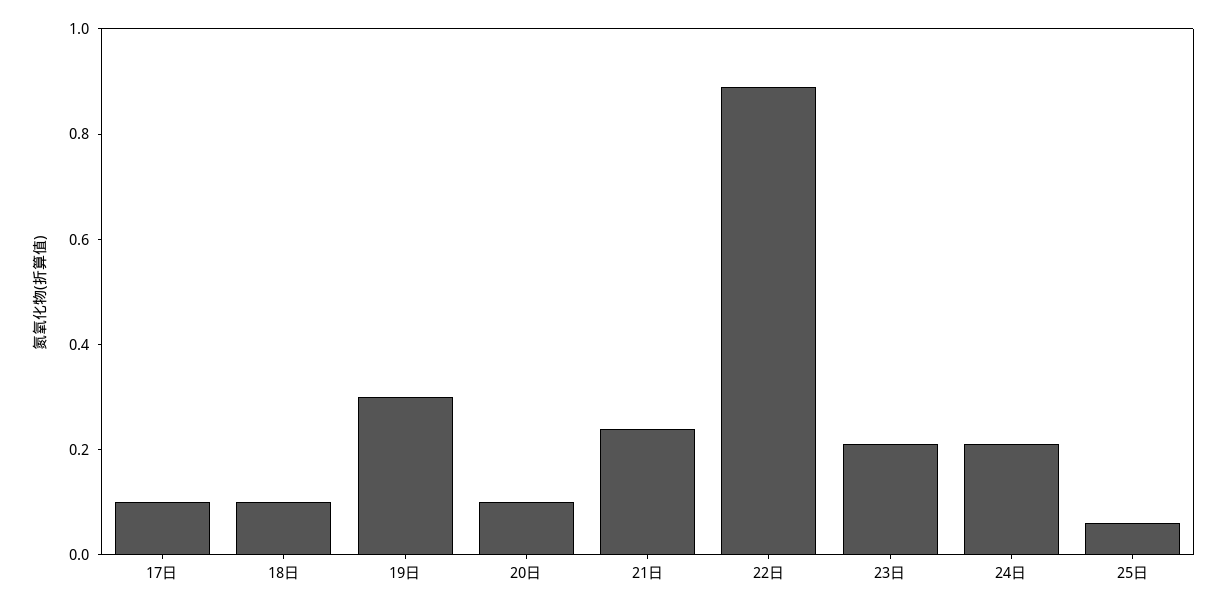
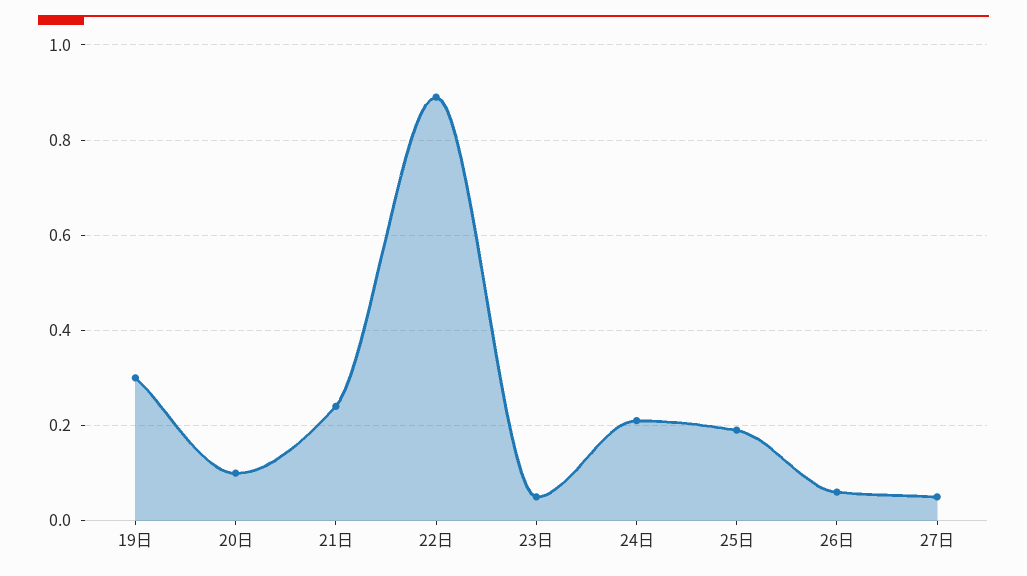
17日: 0.1 -> none
18日: 0.1 -> none
23日: 0.2 -> 0.05
25日: 0.05 -> 0.2
26日: none -> 0.05
27日: none -> 0.05

